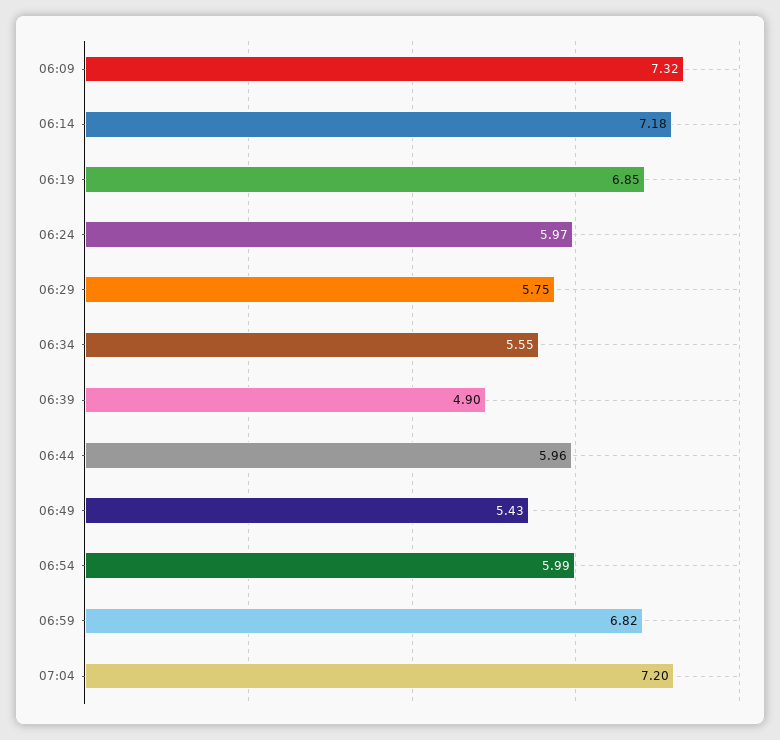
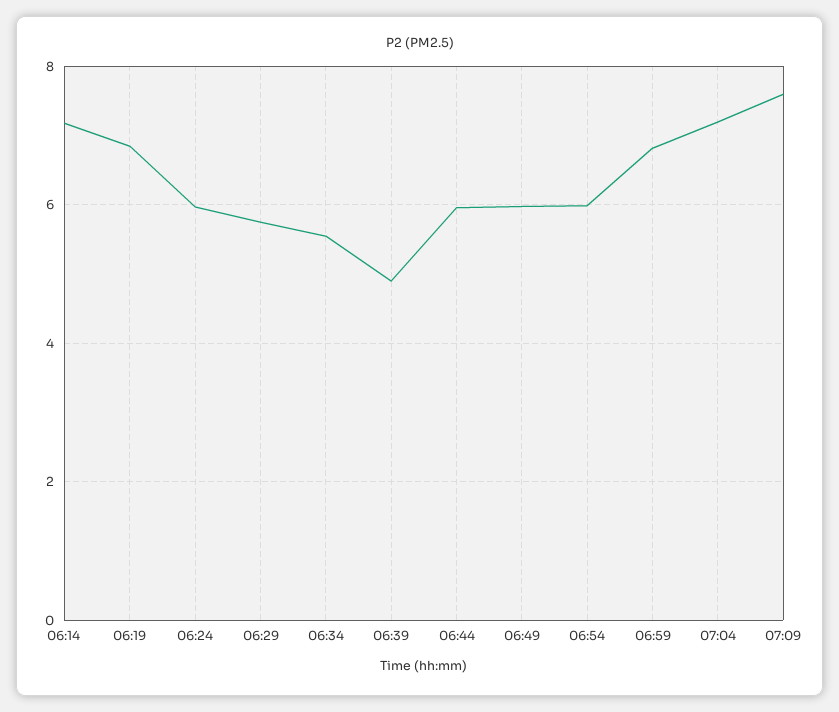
06:09: 7.32 -> none
06:49: 5.43 -> 6
07:09: none -> 7.6

